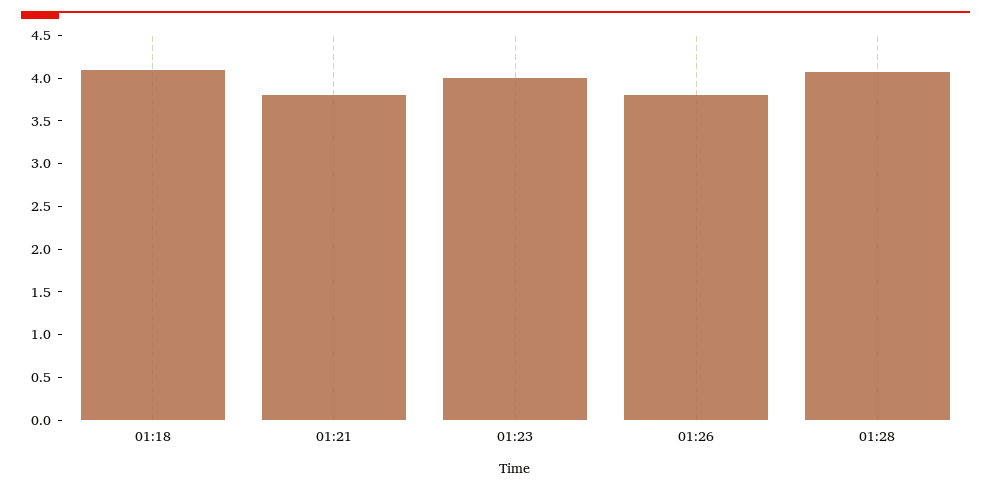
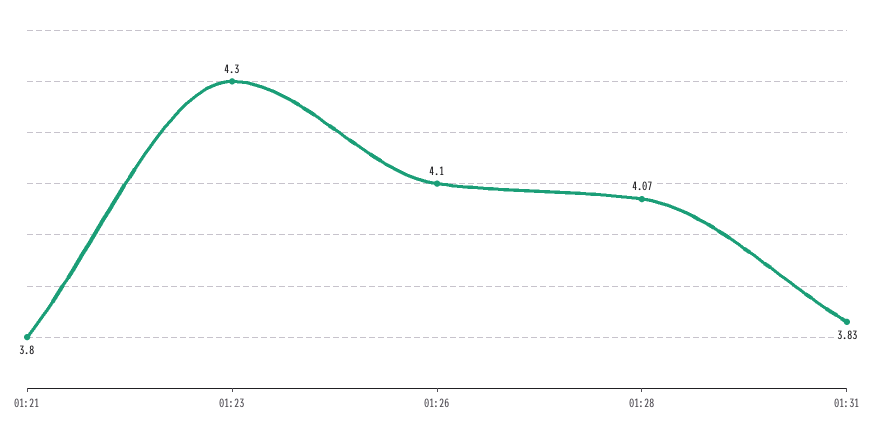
01:18: 4.1 -> none
01:23: 4 -> 4.3
01:26: 3.8 -> 4.1
01:31: none -> 3.83

